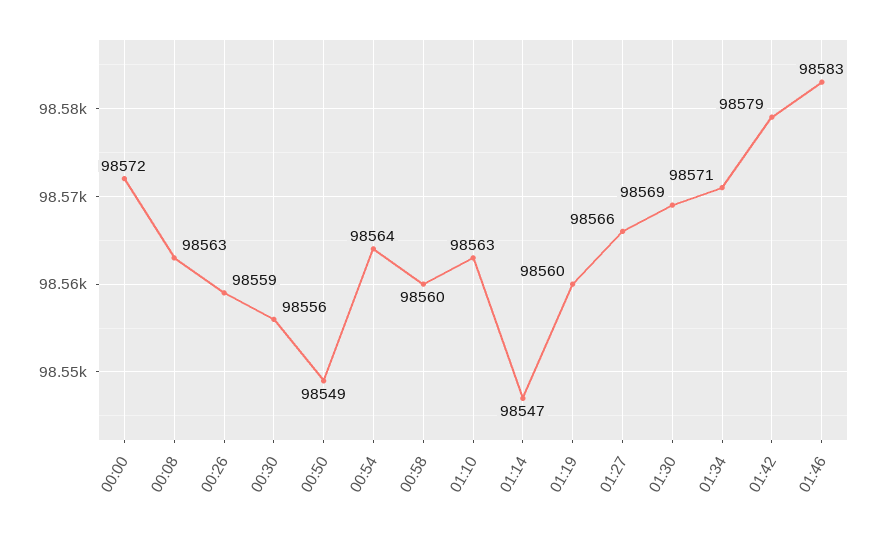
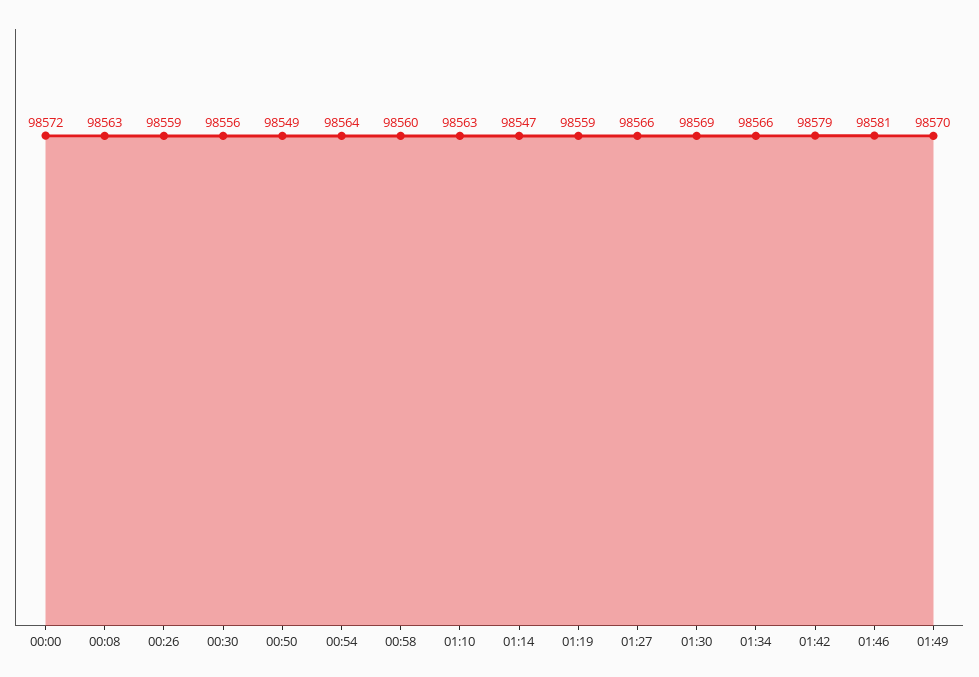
01:19: 98560 -> 98559
01:34: 98571 -> 98566
01:46: 98583 -> 98581
01:49: none -> 98570

